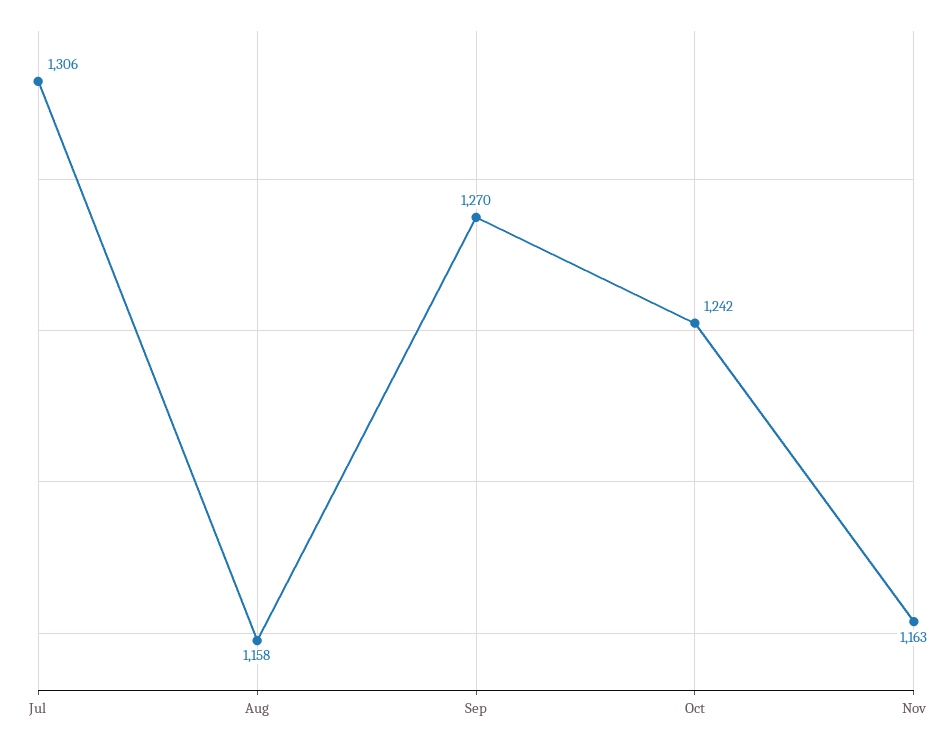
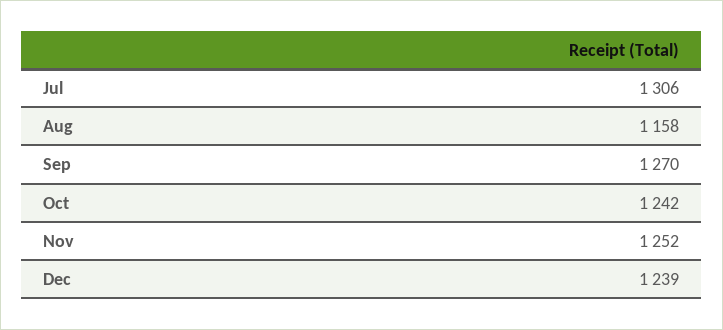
Nov: 1163 -> 1252
Dec: none -> 1239

